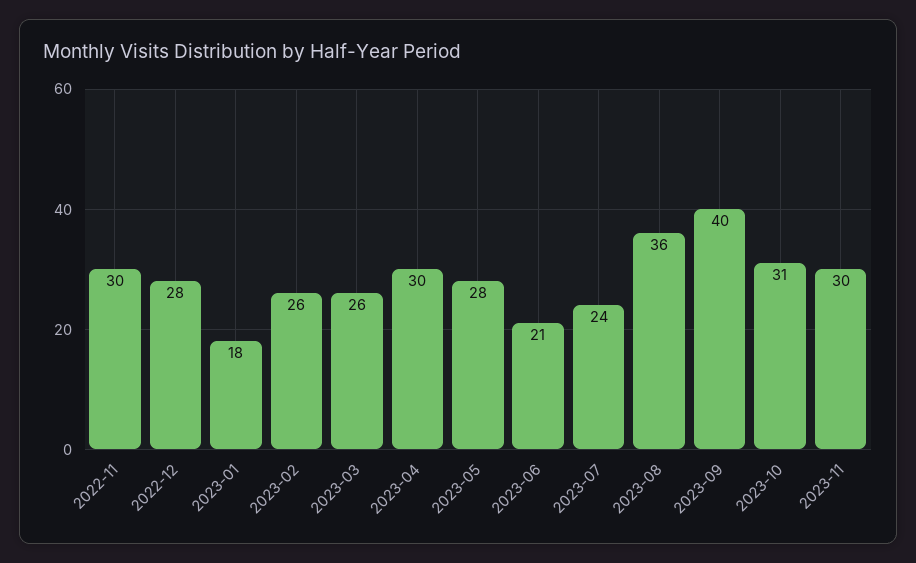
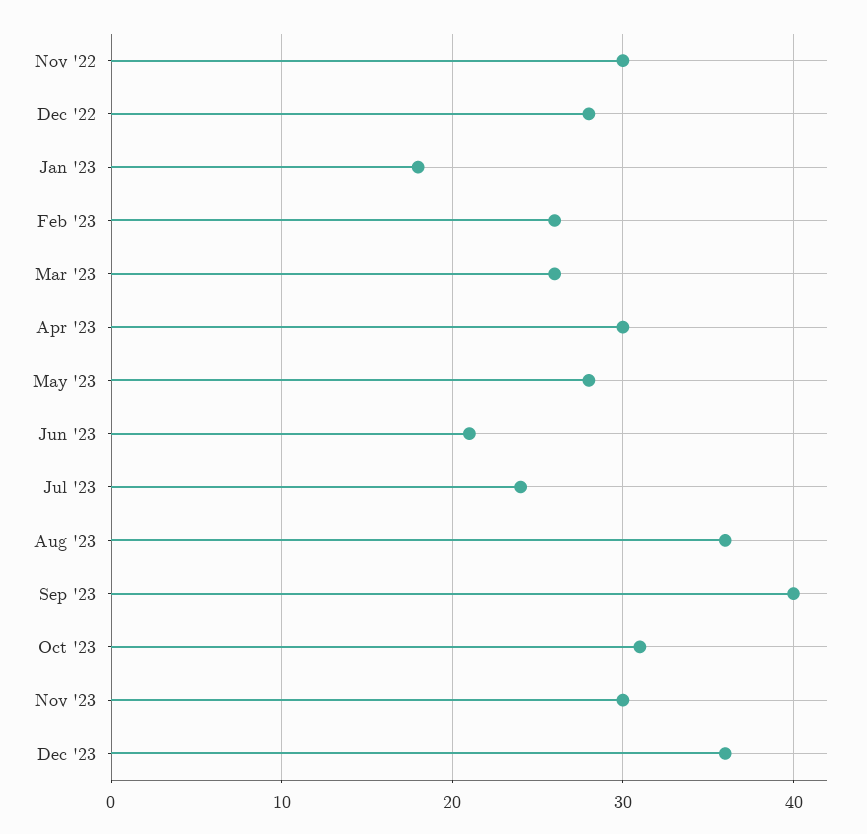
Dec '23: none -> 36

